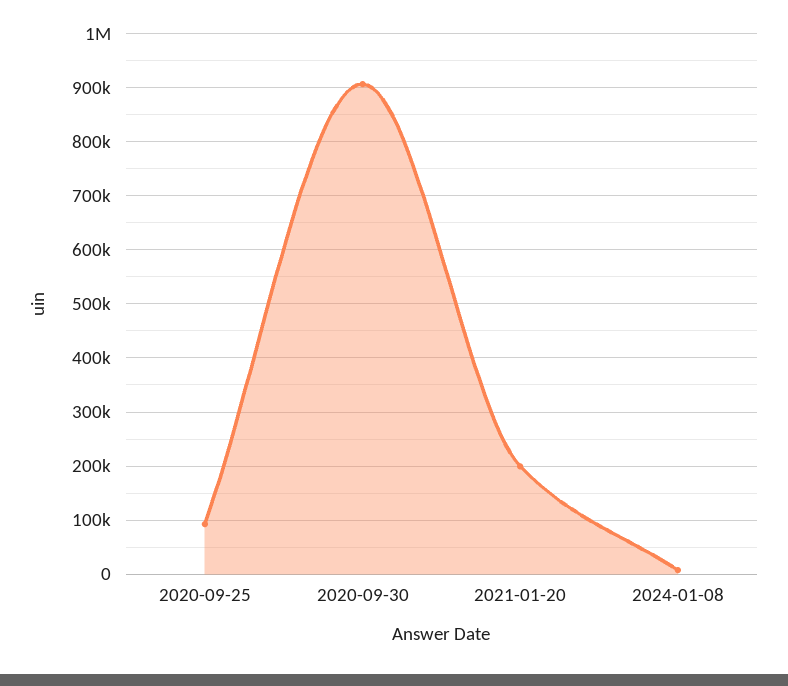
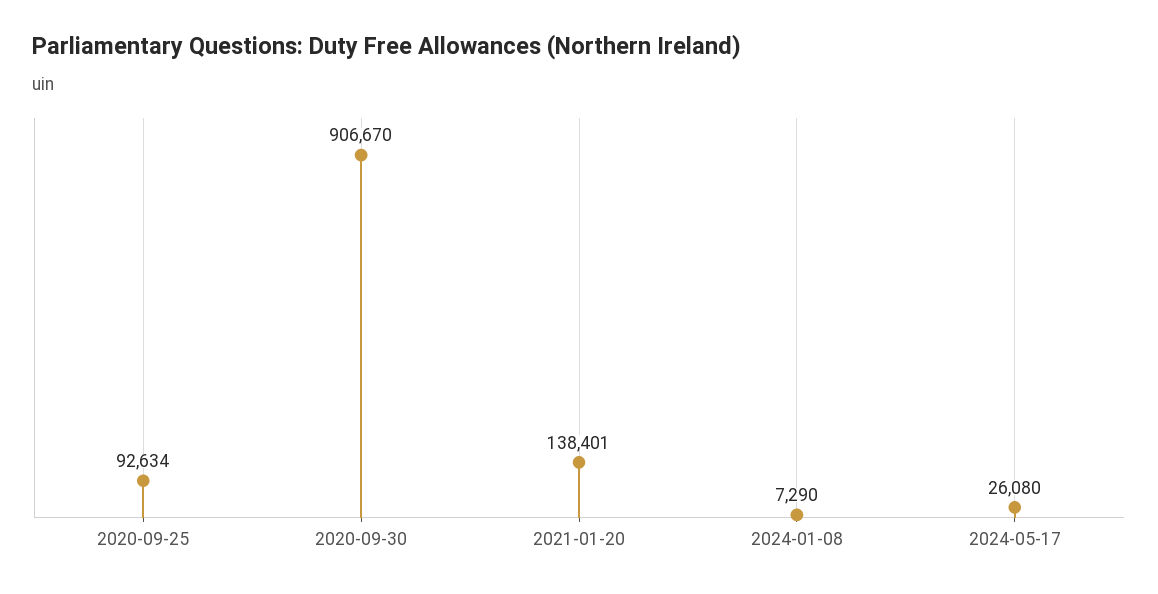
2021-01-20: 200000 -> 138401
2024-05-17: none -> 26080

